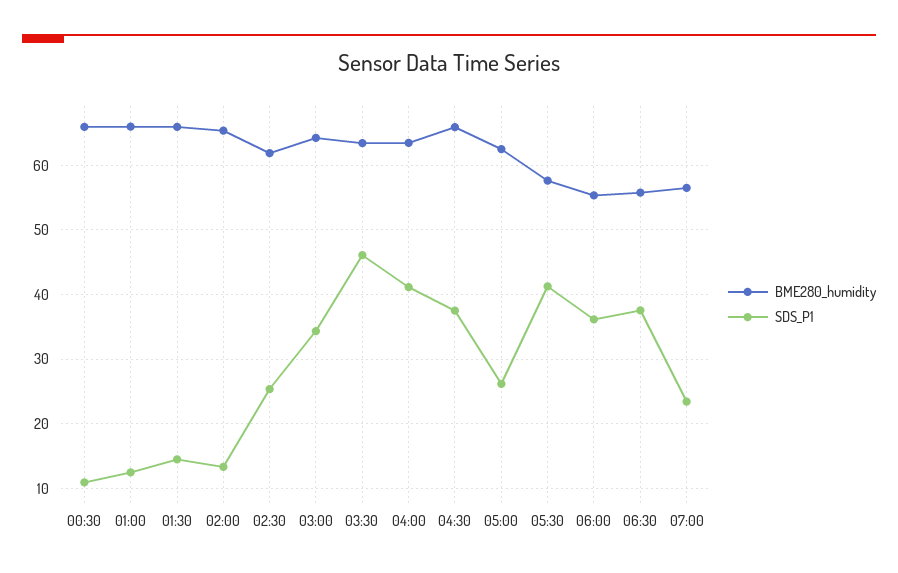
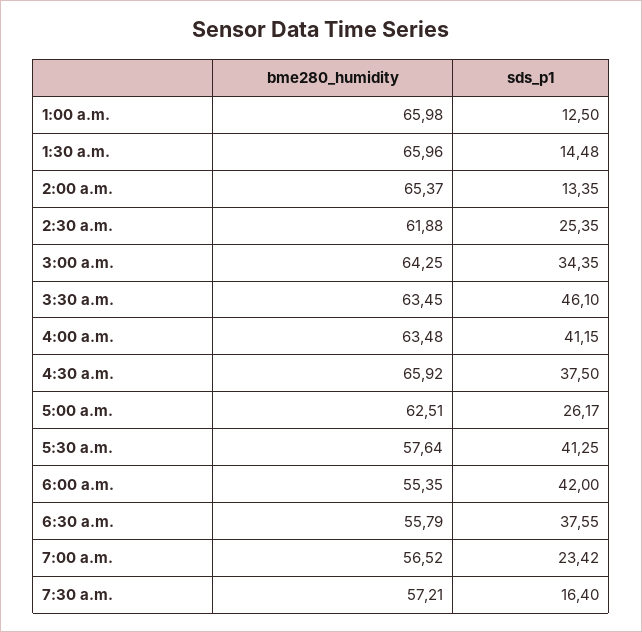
BME280_humidity, 00:30: 66 -> none
SDS_P1, 00:30: 11 -> none
SDS_P1, 06:00: 36 -> 42
BME280_humidity, 7:30 a.m.: none -> 57.21
SDS_P1, 7:30 a.m.: none -> 16.4

